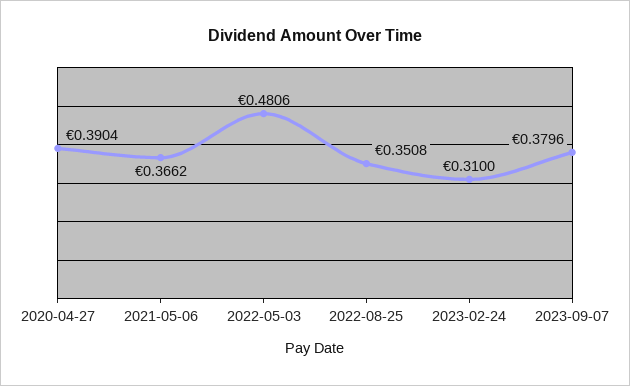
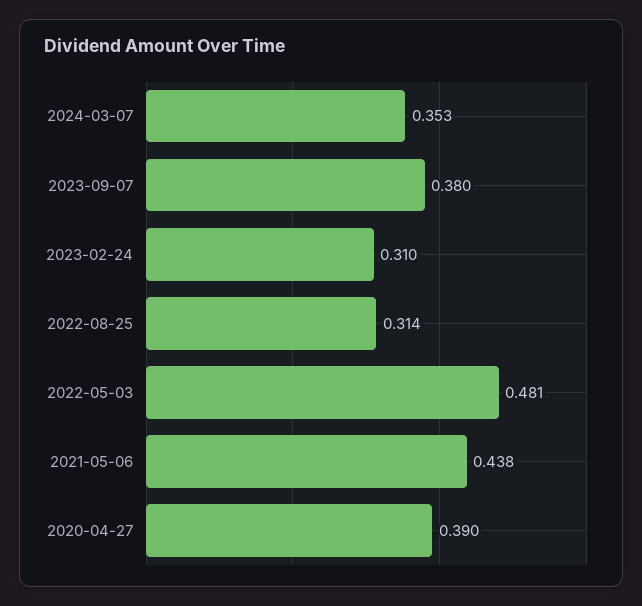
2021-05-06: 0.3662 -> 0.438
2022-08-25: 0.3508 -> 0.314
2024-03-07: none -> 0.353

